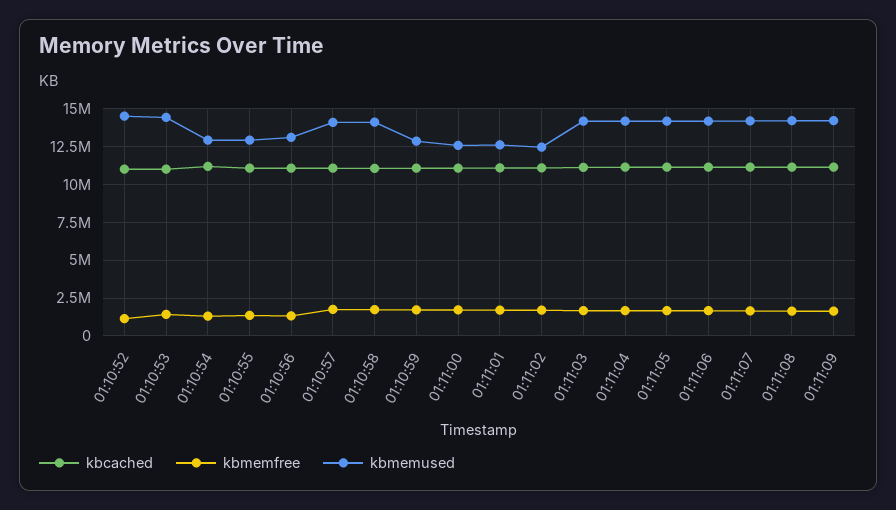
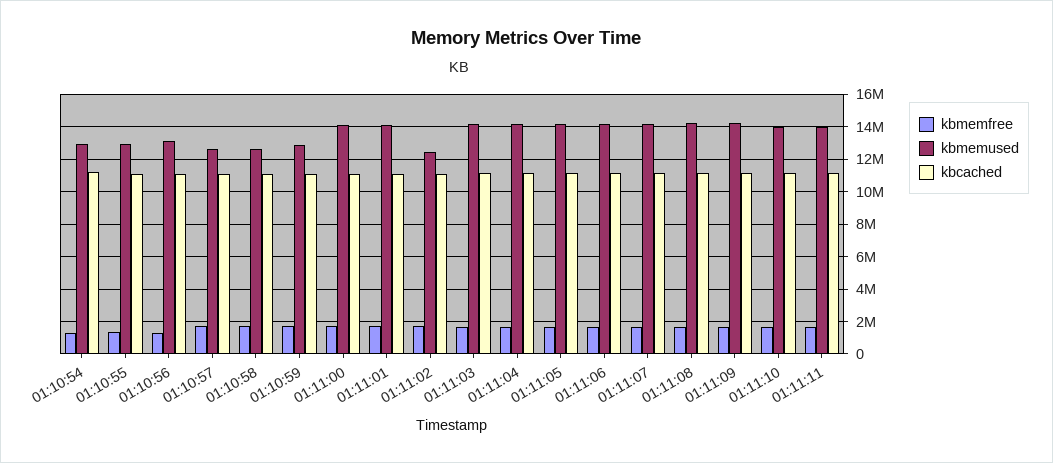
kbcached, 01:10:52: 11000000 -> none
kbmemfree, 01:10:52: 1000000 -> none
kbmemused, 01:10:52: 14500000 -> none
kbcached, 01:10:53: 11000000 -> none
kbmemfree, 01:10:53: 1500000 -> none
kbmemused, 01:10:53: 14500000 -> none
kbmemused, 01:10:57: 14000000 -> 12500000
kbmemused, 01:10:58: 14000000 -> 12500000
kbmemused, 01:11:00: 12500000 -> 14000000
kbmemused, 01:11:01: 12500000 -> 14000000
kbmemfree, 01:11:10: none -> 1500000
kbmemused, 01:11:10: none -> 14000000
kbcached, 01:11:10: none -> 11000000
kbmemfree, 01:11:11: none -> 1500000
kbmemused, 01:11:11: none -> 14000000
kbcached, 01:11:11: none -> 11000000

